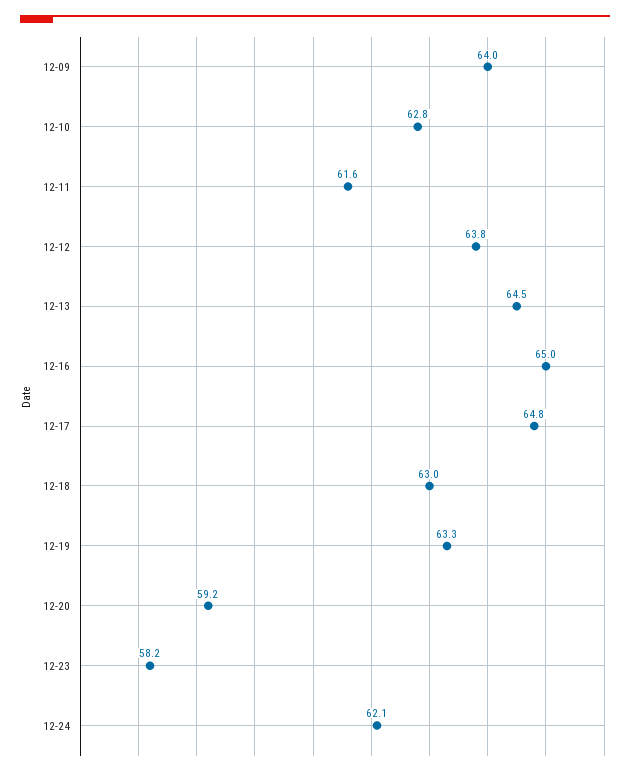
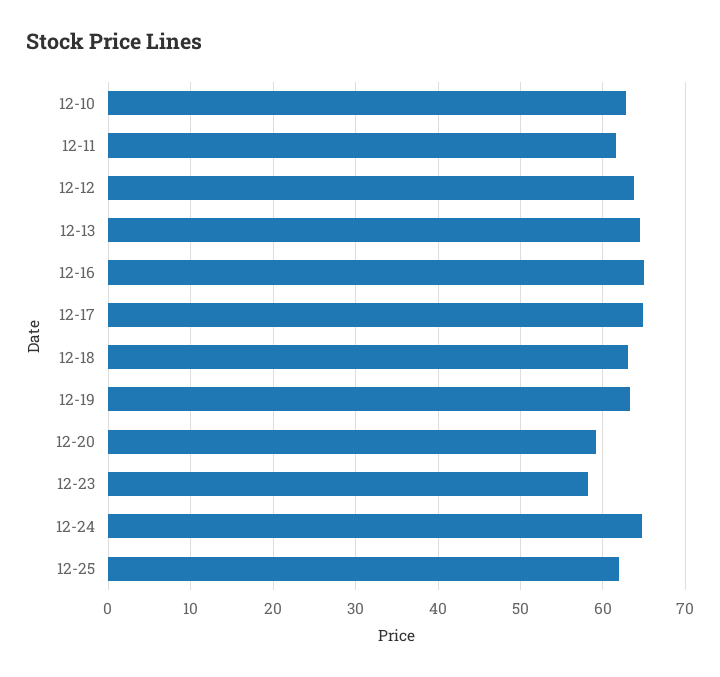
12-09: 64 -> none
12-24: 62.1 -> 65
12-25: none -> 62

